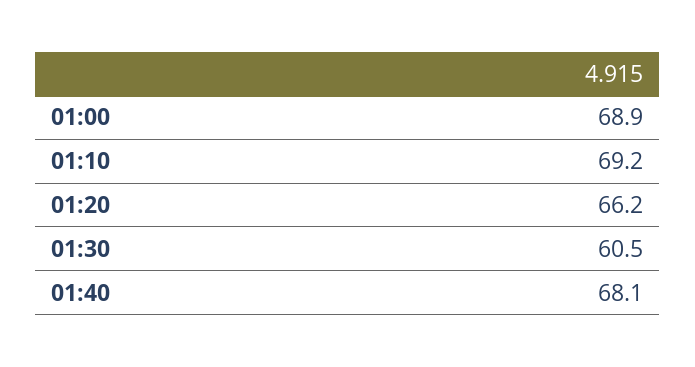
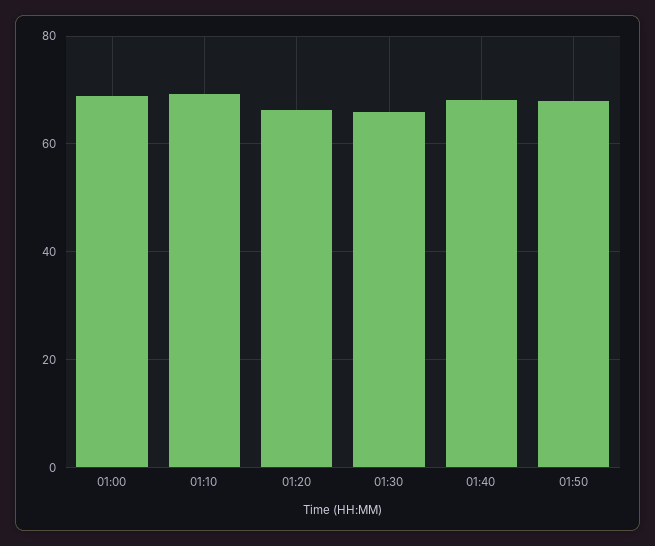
01:30: 60.5 -> 66
01:50: none -> 68

